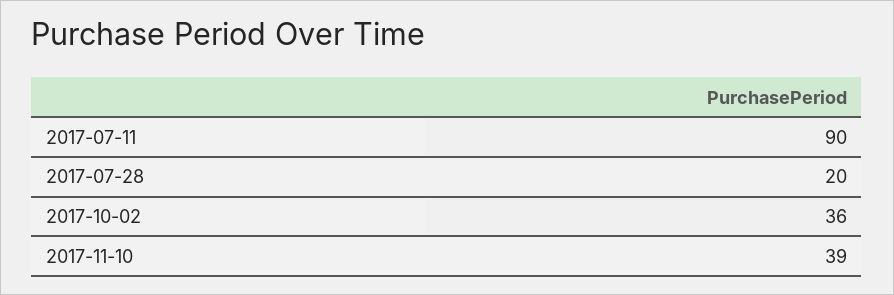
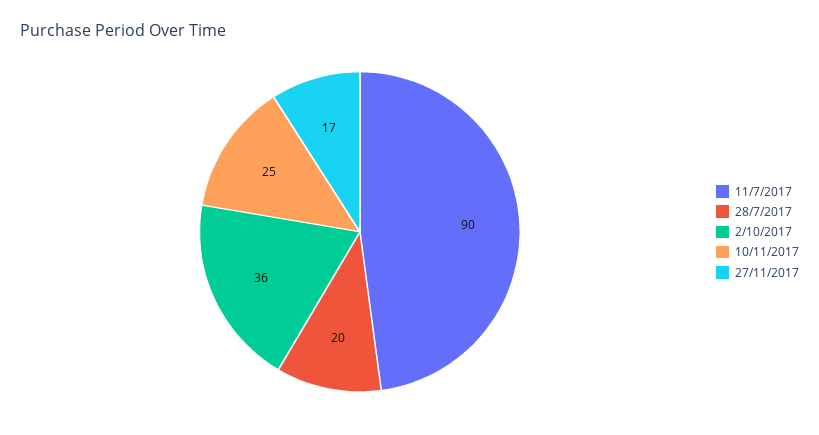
2017-11-10: 39 -> 25
27/11/2017: none -> 17

